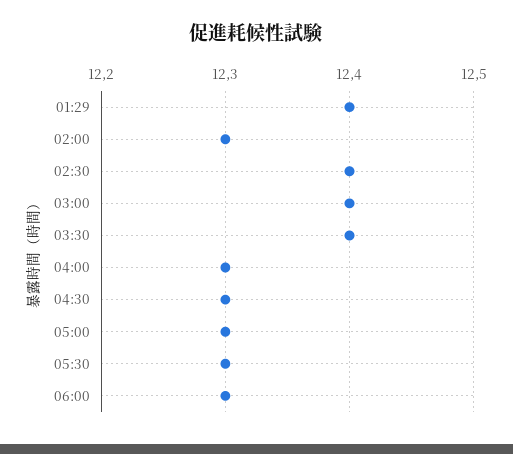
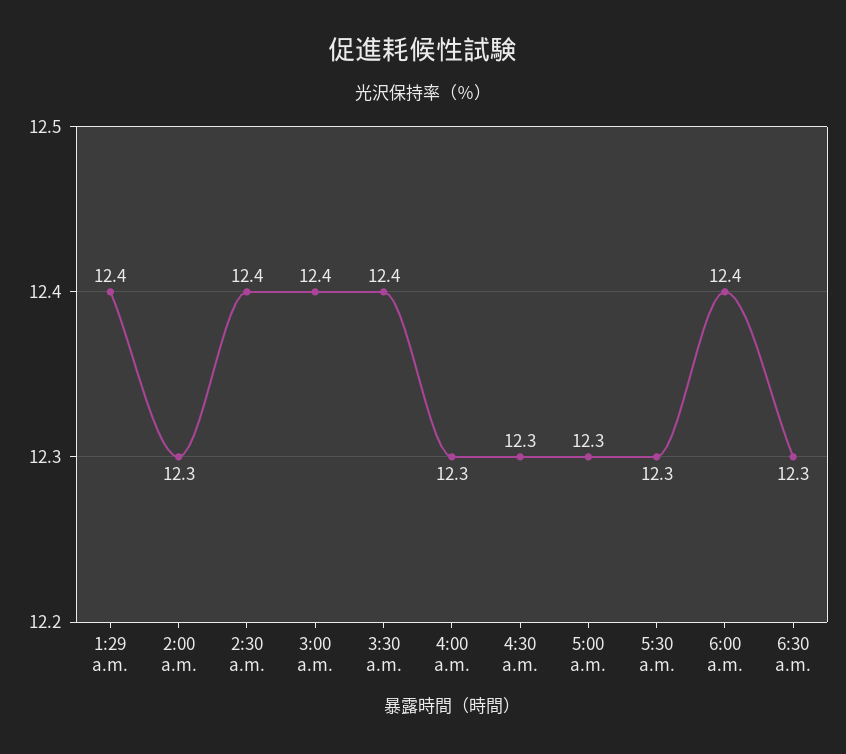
06:00: 12.3 -> 12.4
6:30 a.m.: none -> 12.3

